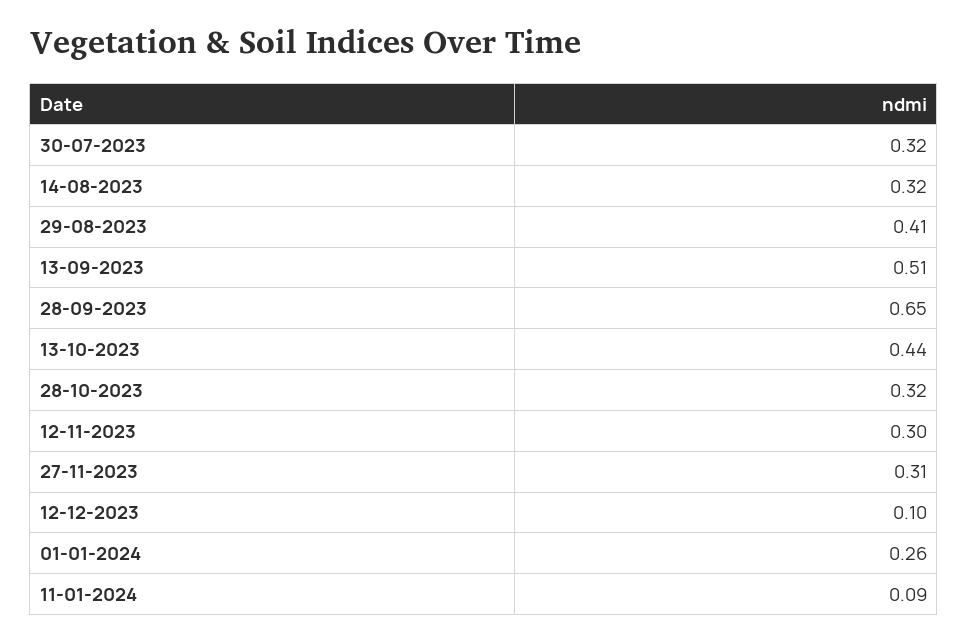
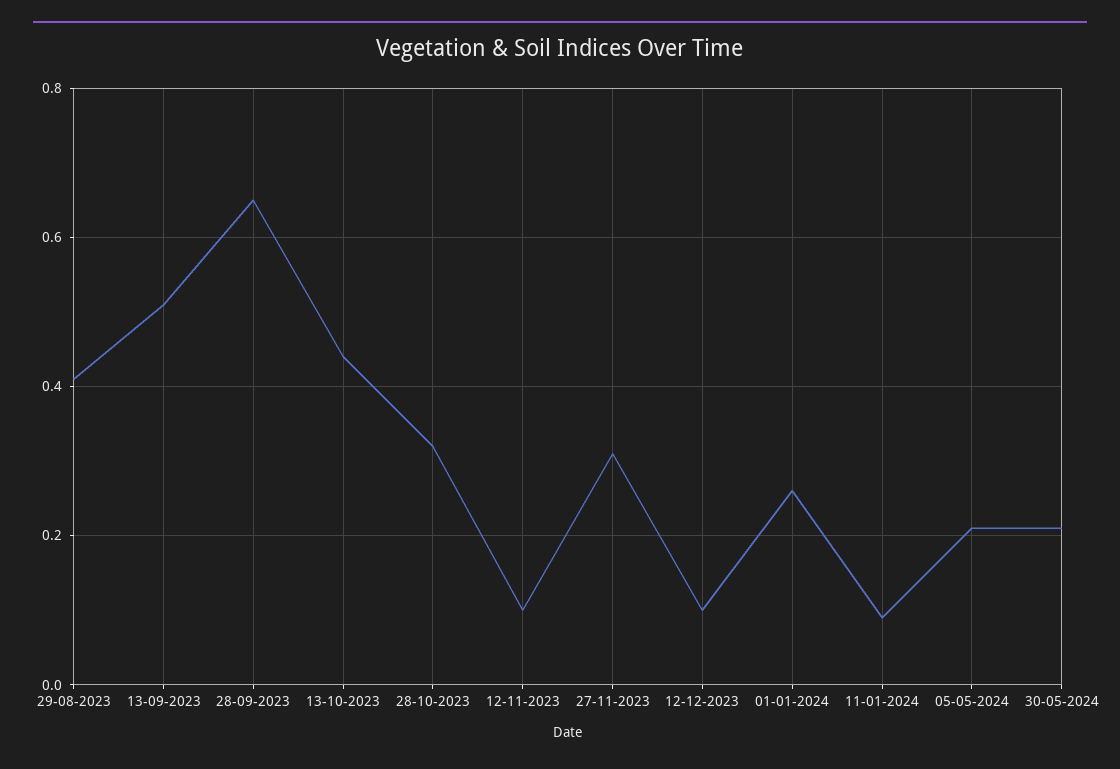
30-07-2023: 0.32 -> none
14-08-2023: 0.32 -> none
12-11-2023: 0.3 -> 0.1
05-05-2024: none -> 0.2
30-05-2024: none -> 0.2

